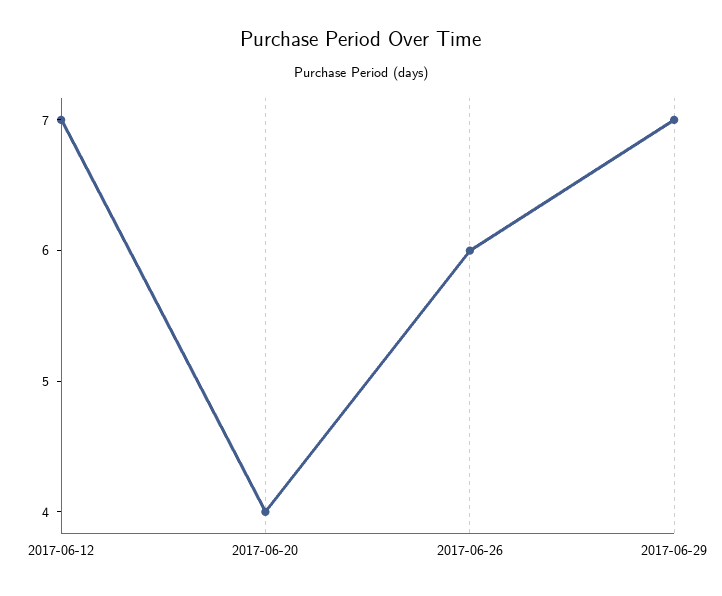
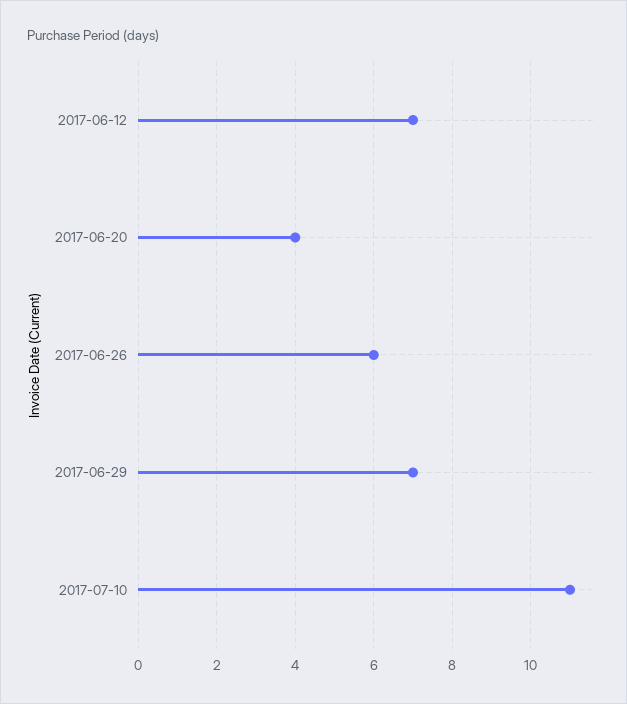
2017-07-10: none -> 11

